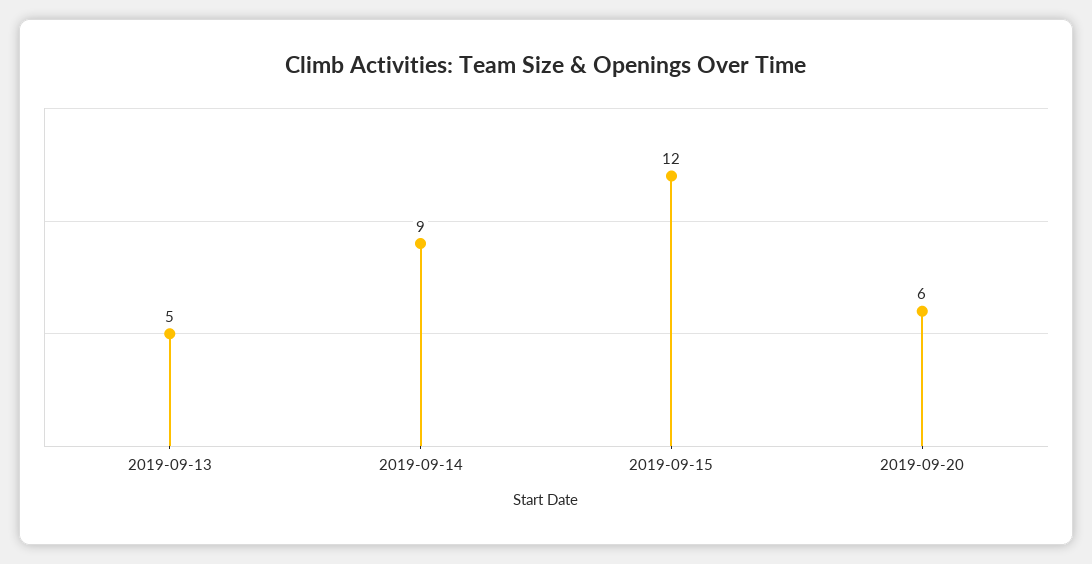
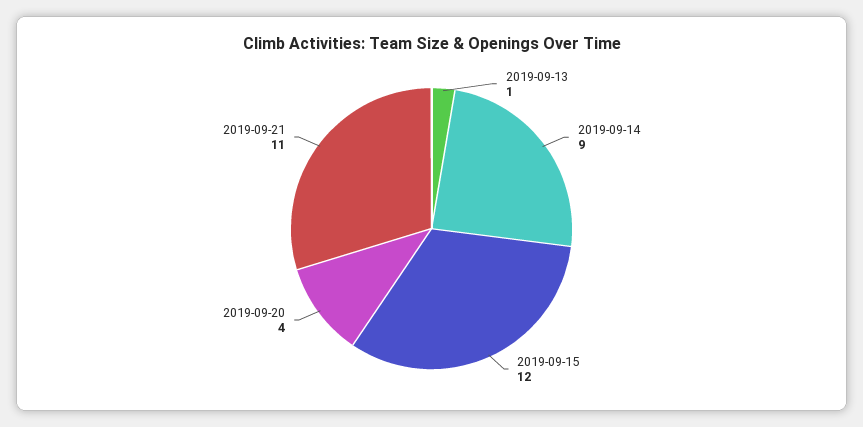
2019-09-13: 5 -> 1
2019-09-20: 6 -> 4
2019-09-21: none -> 11

